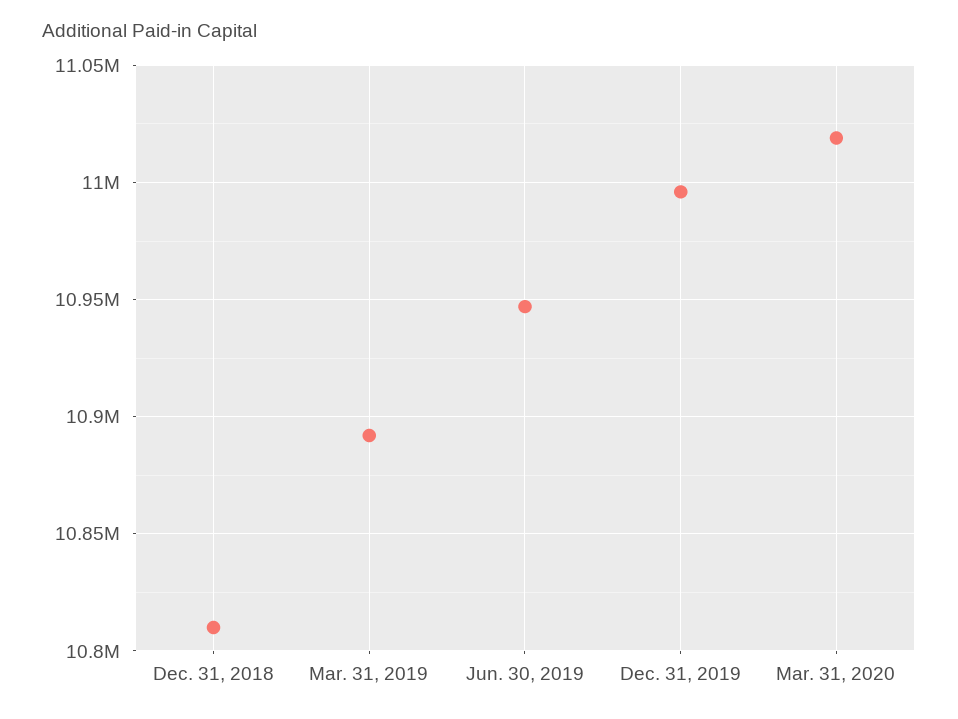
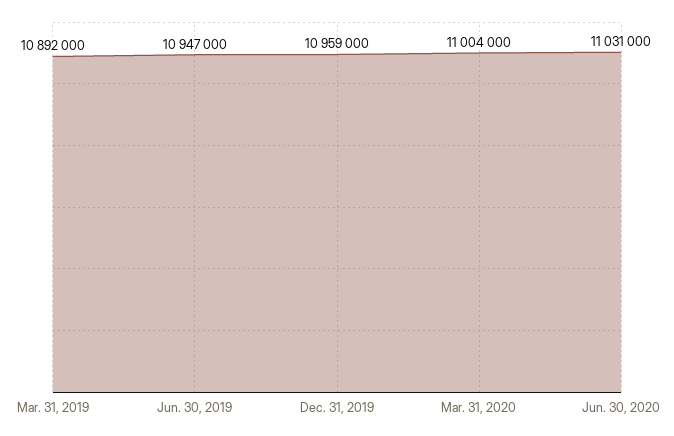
Dec. 31, 2018: 10810000 -> none
Dec. 31, 2019: 10995000 -> 10959000
Mar. 31, 2020: 11020000 -> 11004000
Jun. 30, 2020: none -> 11031000

